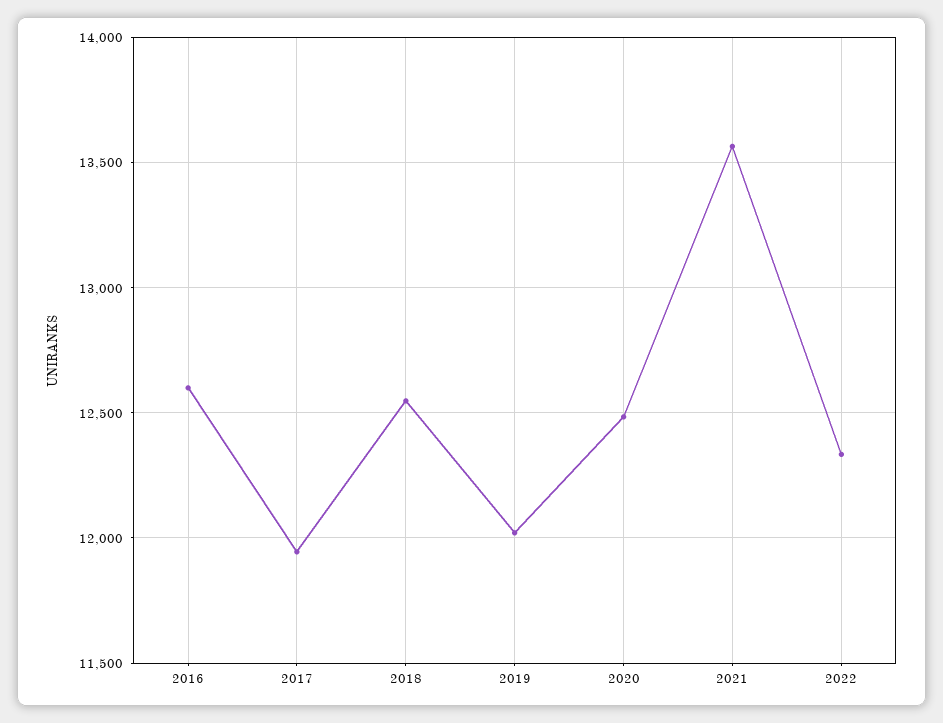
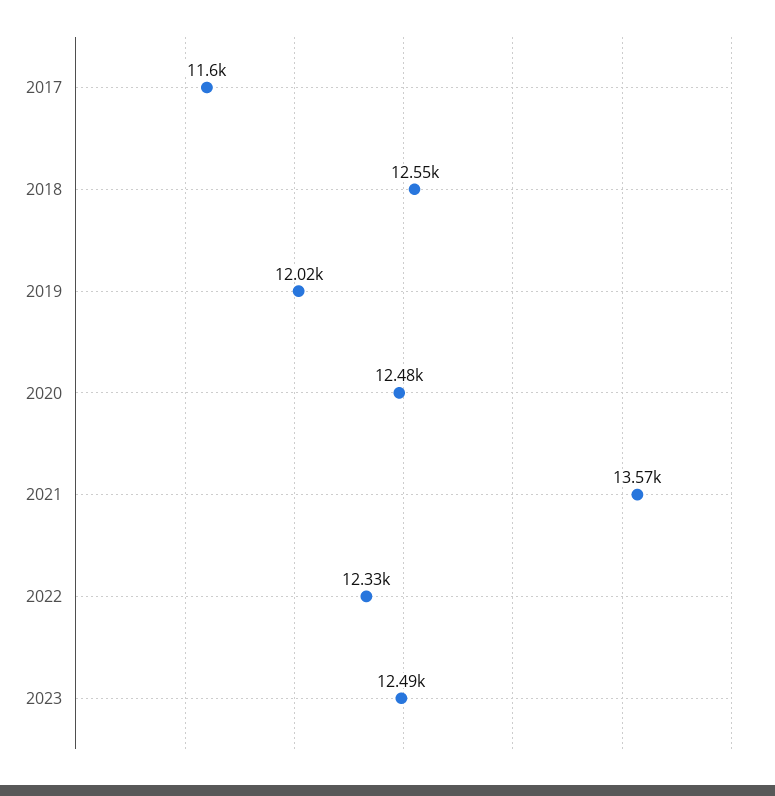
2016: 12600 -> none
2017: 11950 -> 11600
2023: none -> 12490

